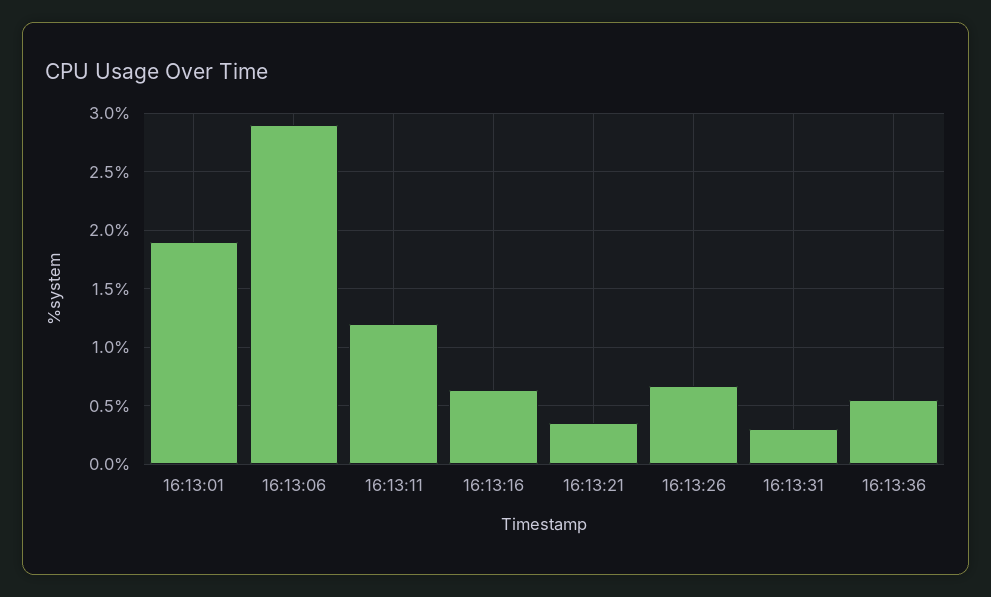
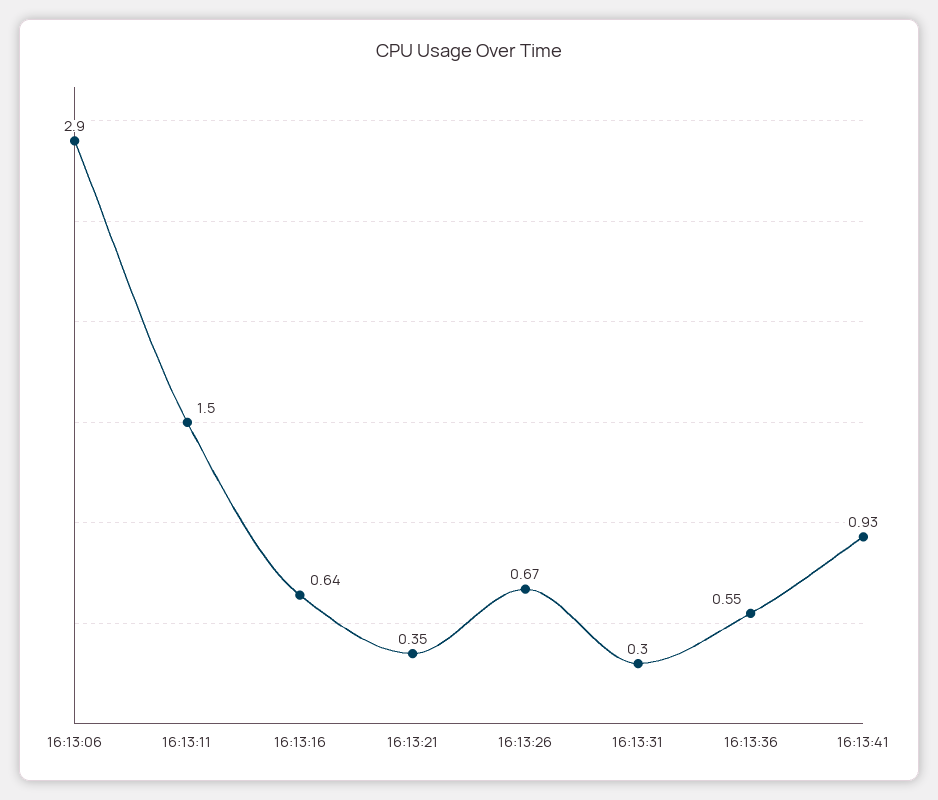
16:13:01: 1.9 -> none
16:13:11: 1.2 -> 1.5
16:13:41: none -> 0.93

